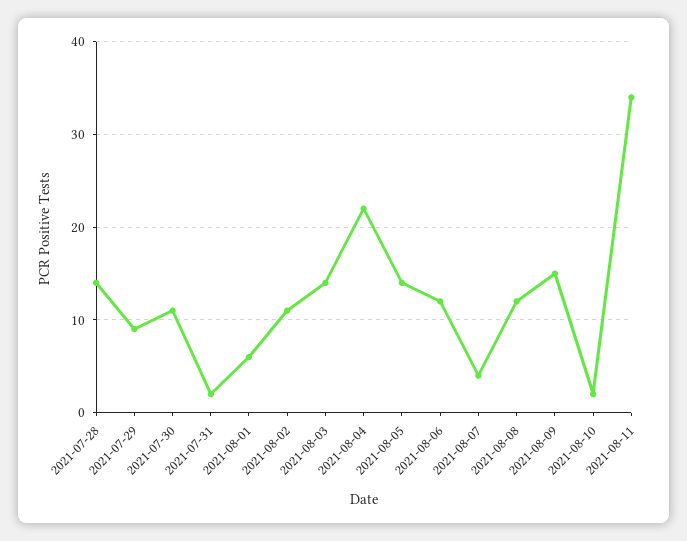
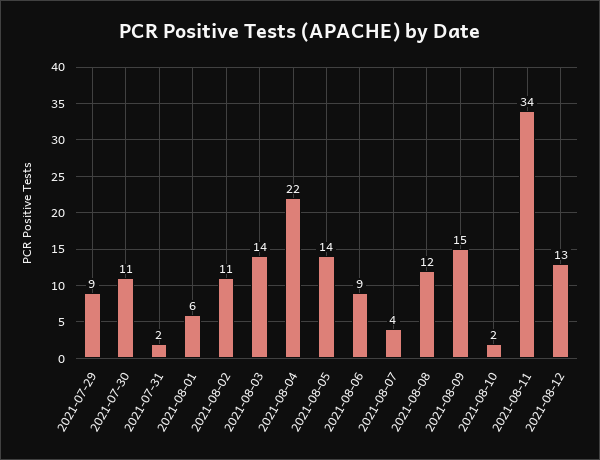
2021-07-28: 14 -> none
2021-08-06: 12 -> 9
2021-08-12: none -> 13

